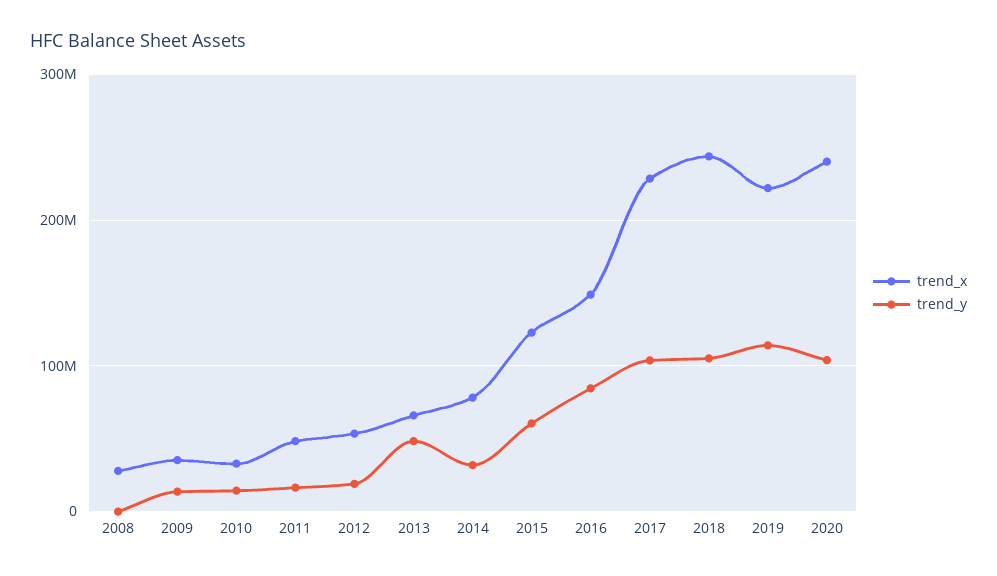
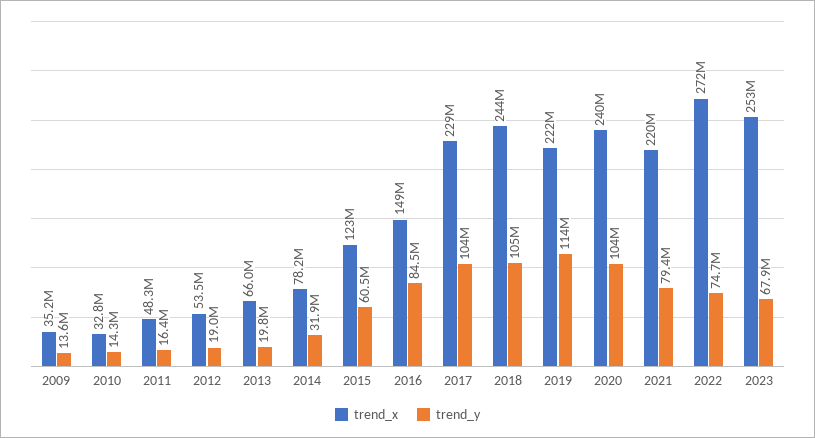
trend_x, 2008: 30000000 -> none
trend_y, 2008: 0 -> none
trend_y, 2013: 50000000 -> 19800000
trend_x, 2021: none -> 220000000
trend_y, 2021: none -> 79400000
trend_x, 2022: none -> 272000000
trend_y, 2022: none -> 74700000
trend_x, 2023: none -> 253000000
trend_y, 2023: none -> 67900000

